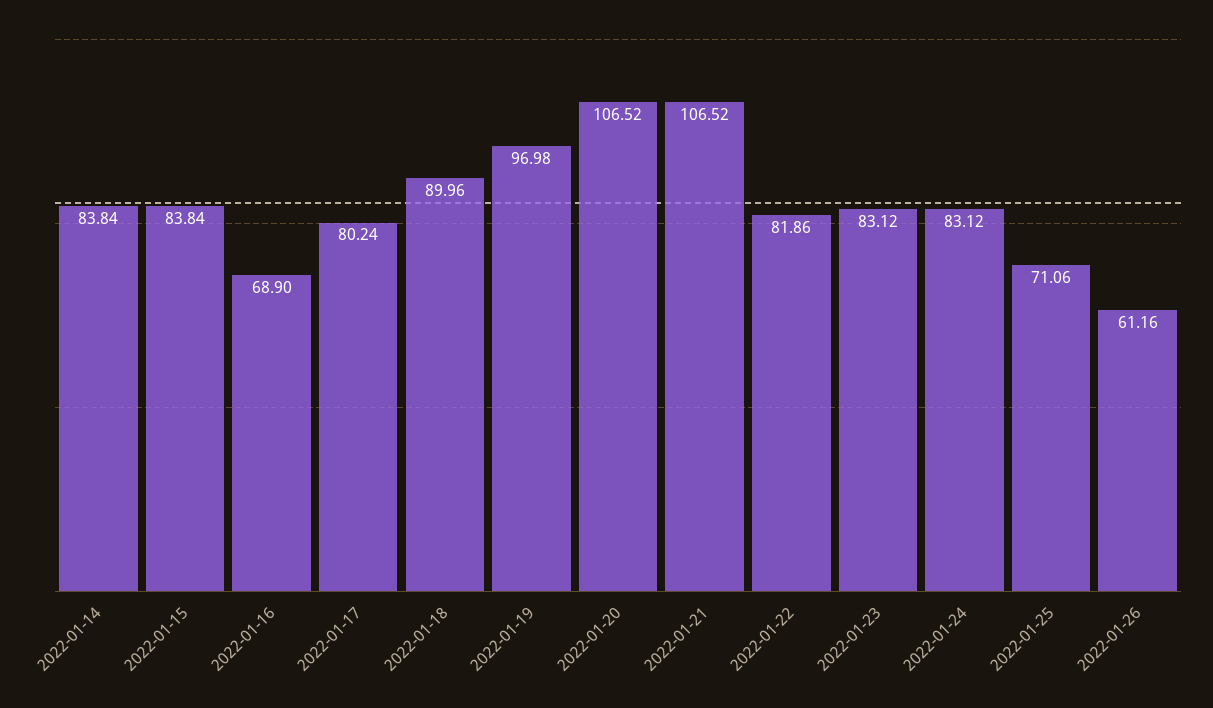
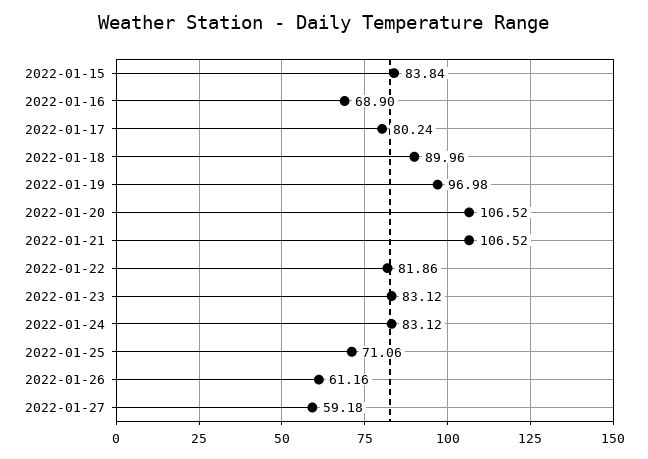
2022-01-14: 83.84 -> none
2022-01-27: none -> 59.18

